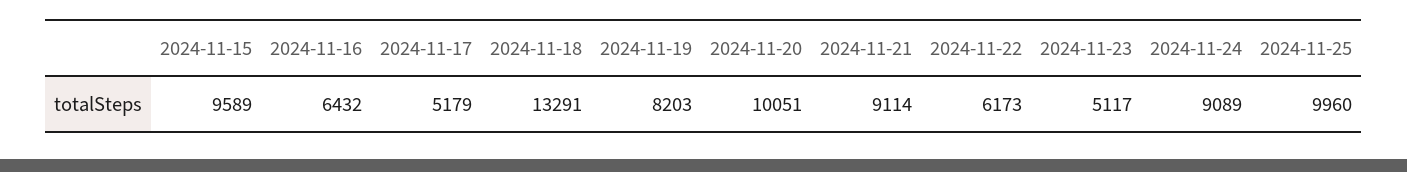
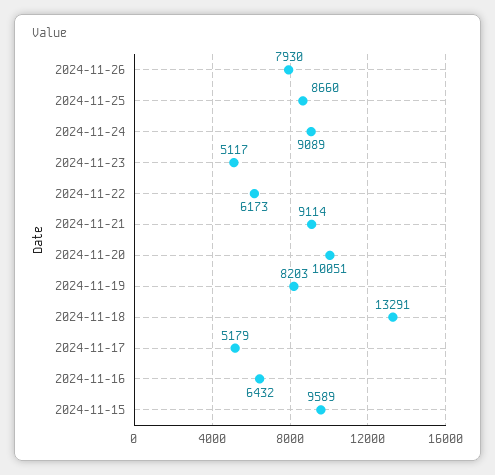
2024-11-25: 9960 -> 8660
2024-11-26: none -> 7930

